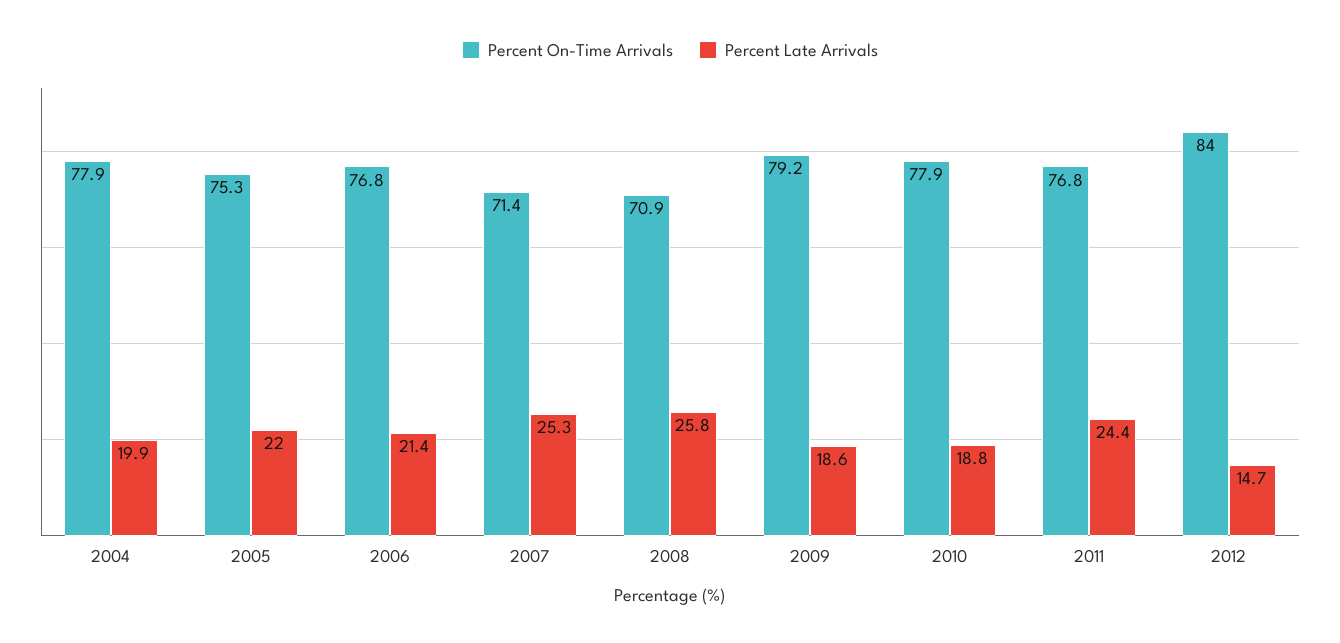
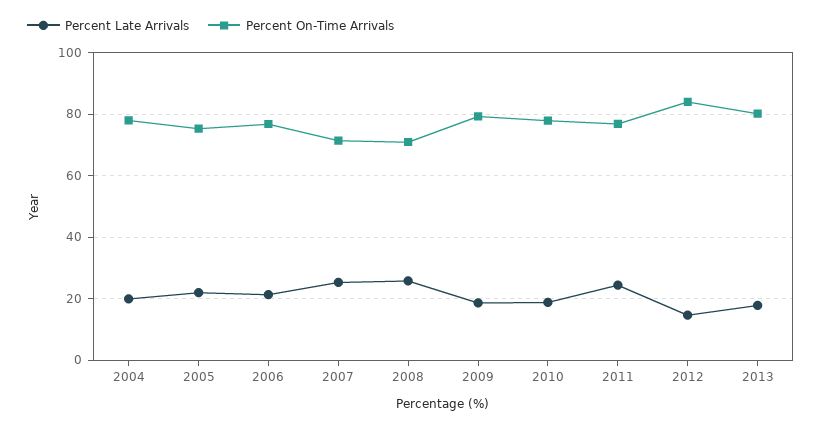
Percent Late Arrivals, 2013: none -> 18
Percent On-Time Arrivals, 2013: none -> 80

